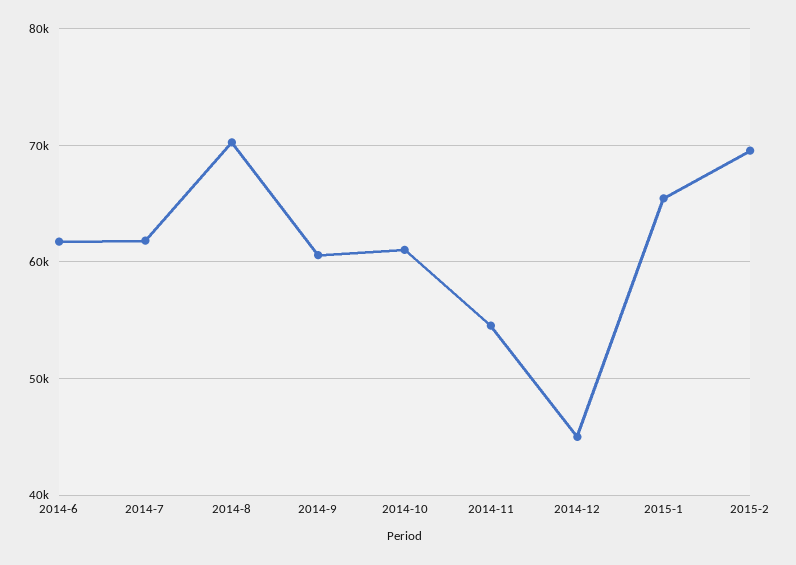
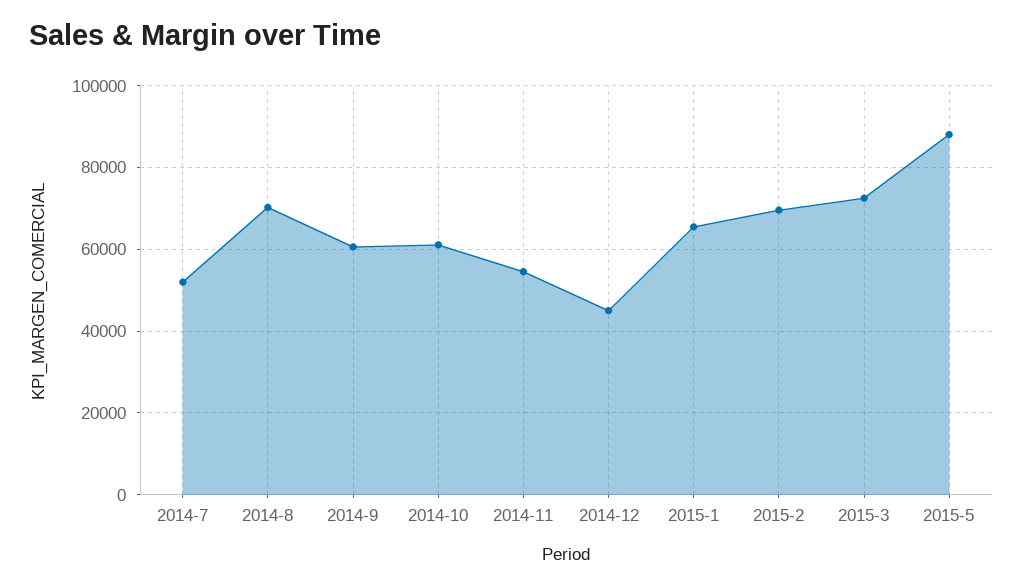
2014-6: 62000 -> none
2014-7: 62000 -> 52000
2015-3: none -> 72000
2015-5: none -> 88000

